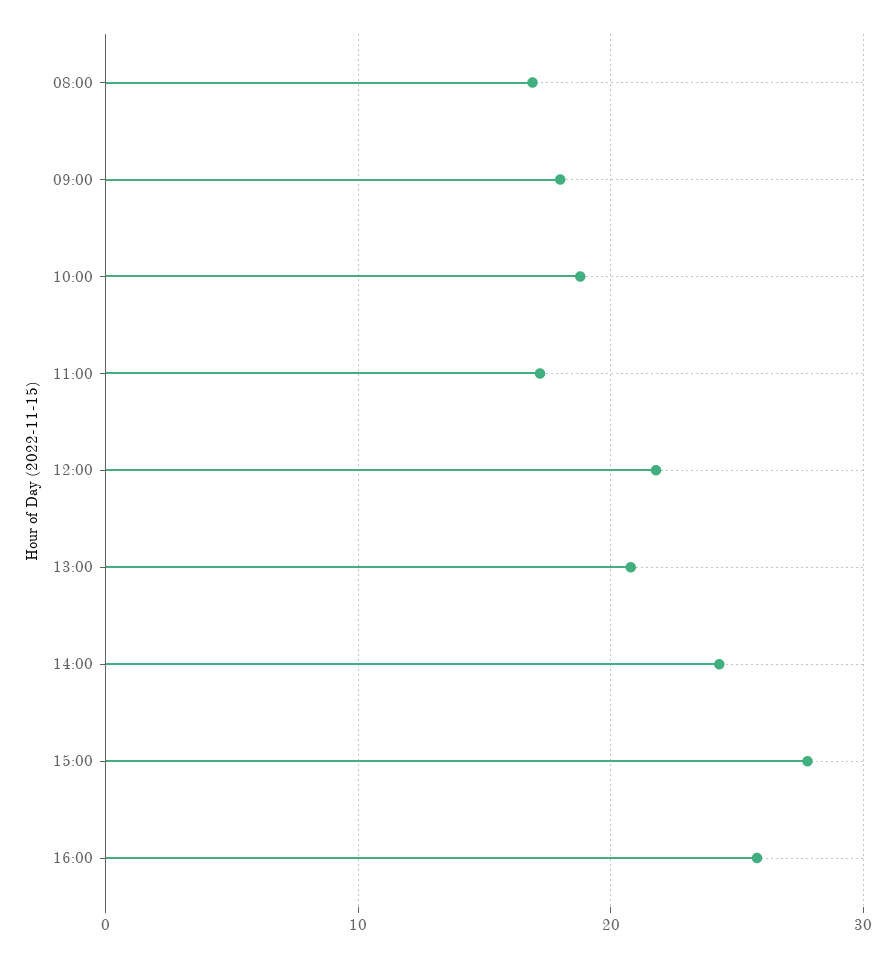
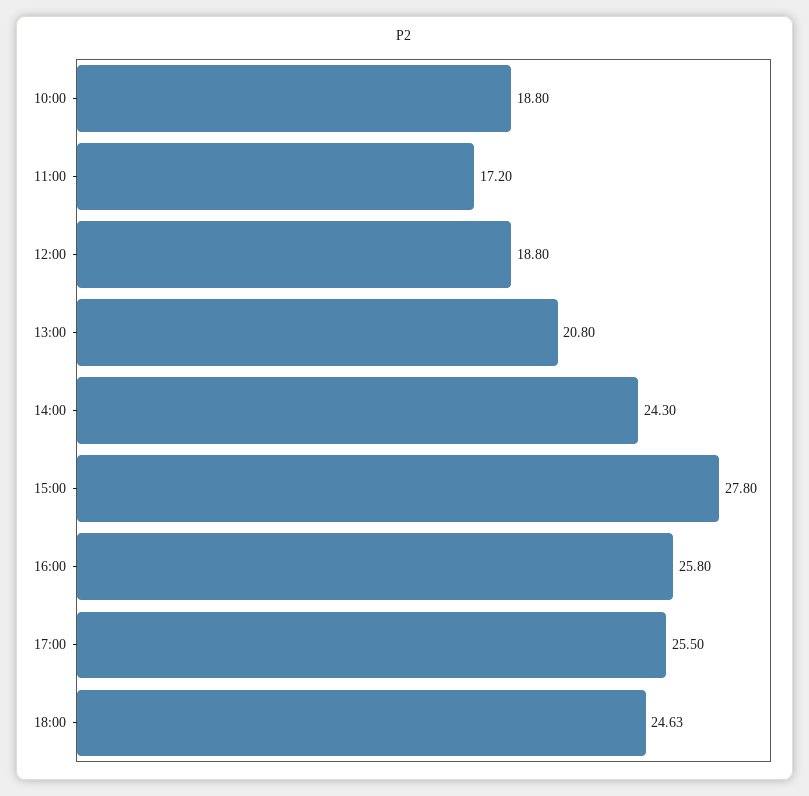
08:00: 17 -> none
09:00: 18 -> none
12:00: 22 -> 18.8
17:00: none -> 25.5
18:00: none -> 24.63

